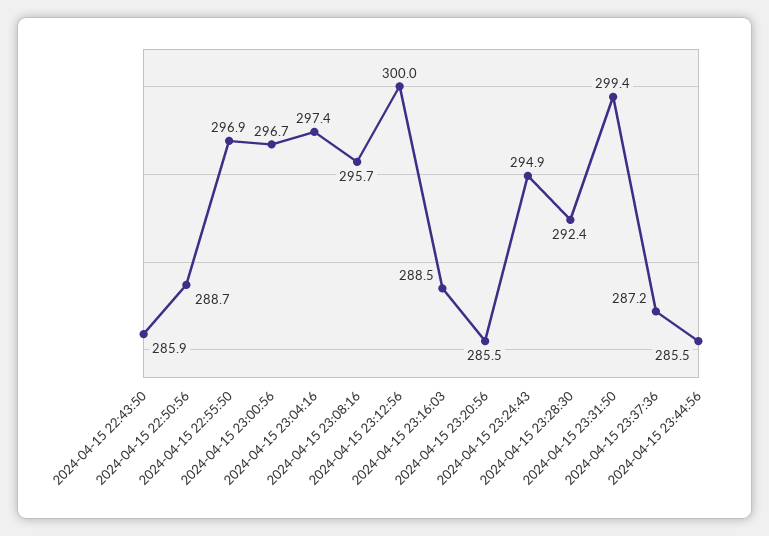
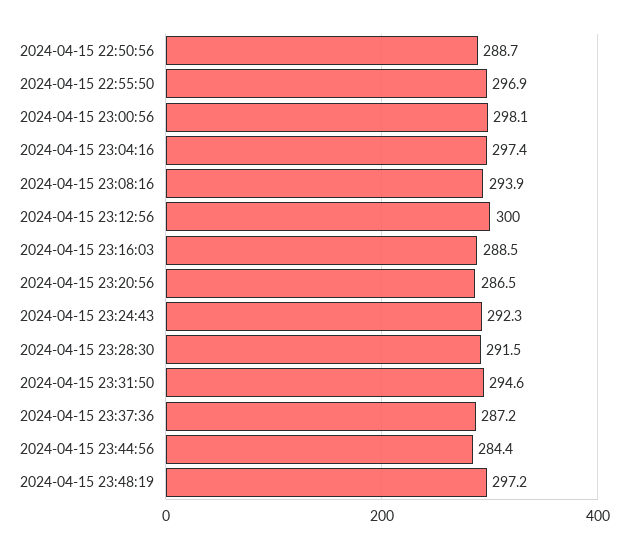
2024-04-15 22:43:50: 285.9 -> none
2024-04-15 23:00:56: 296.7 -> 298.1
2024-04-15 23:08:16: 295.7 -> 293.9
2024-04-15 23:20:56: 285.5 -> 286.5
2024-04-15 23:24:43: 294.9 -> 292.3
2024-04-15 23:28:30: 292.4 -> 291.5
2024-04-15 23:31:50: 299.4 -> 294.6
2024-04-15 23:44:56: 285.5 -> 284.4
2024-04-15 23:48:19: none -> 297.2

